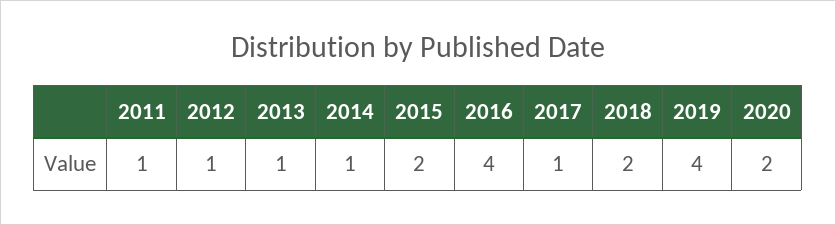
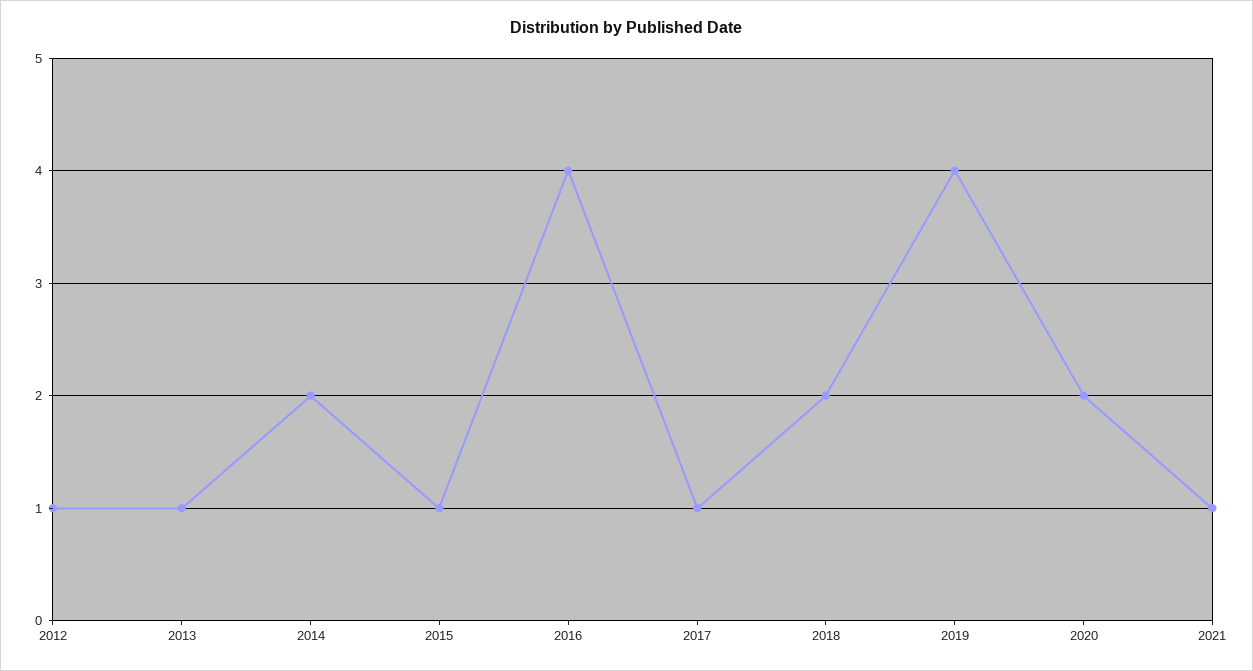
2011: 1 -> none
2014: 1 -> 2
2015: 2 -> 1
2021: none -> 1

